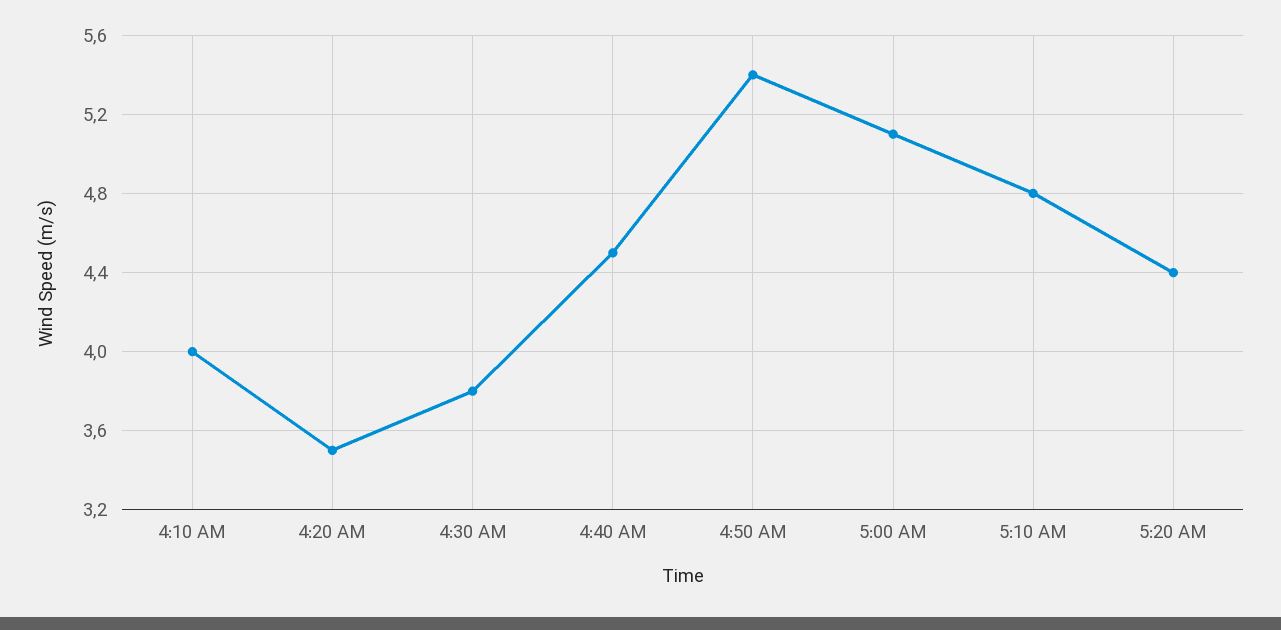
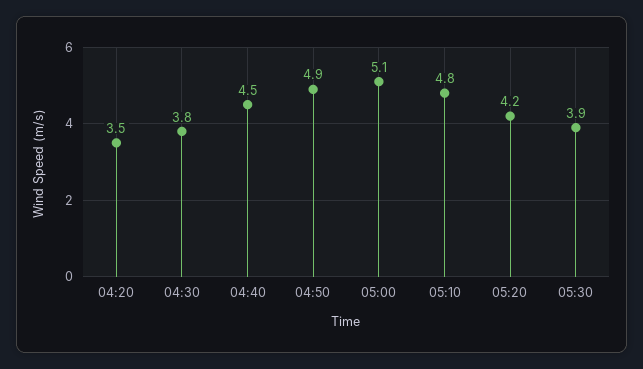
4:10 AM: 4 -> none
4:50 AM: 5.4 -> 4.9
5:20 AM: 4.4 -> 4.2
05:30: none -> 3.9

